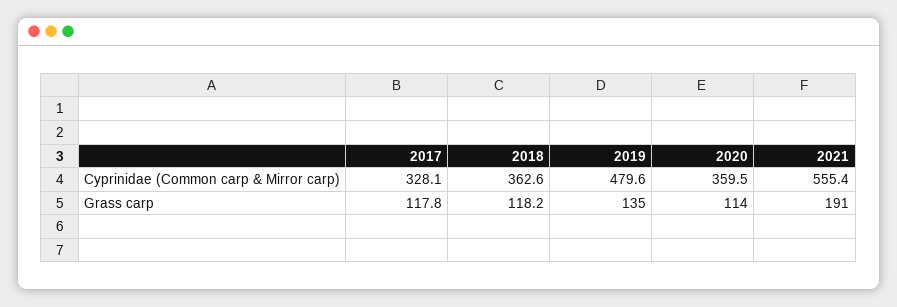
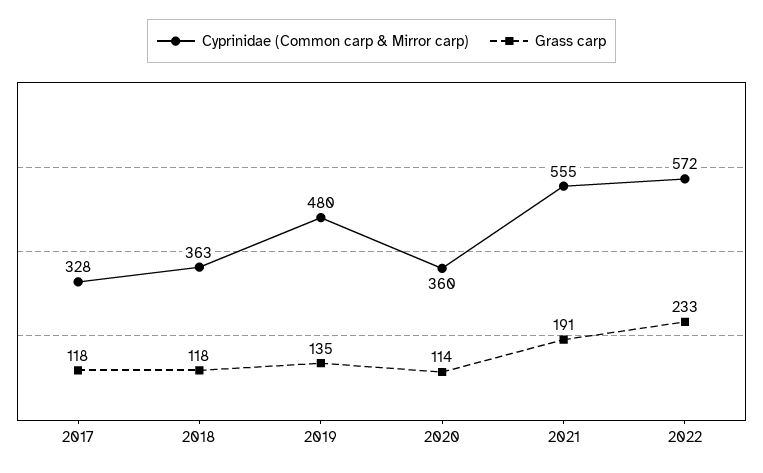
Cyprinidae (Common carp & Mirror carp), 2022: none -> 572
Grass carp, 2022: none -> 233

